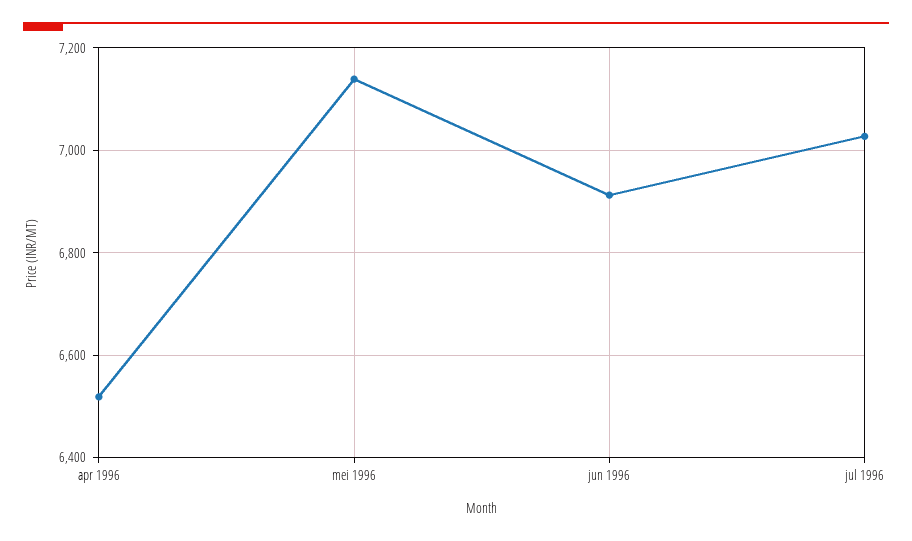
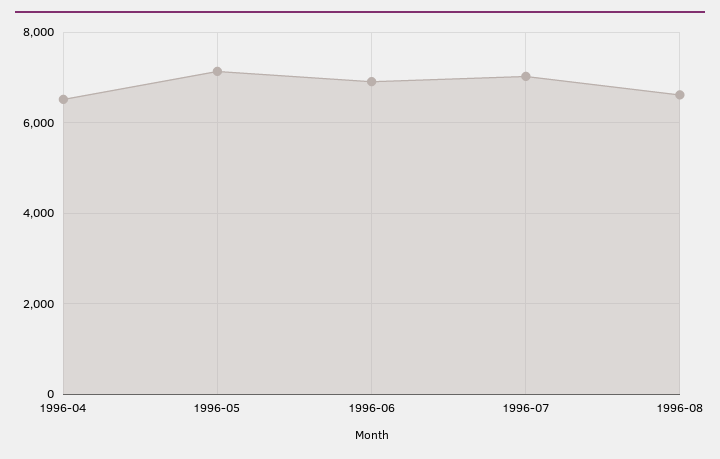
1996-08: none -> 6600

